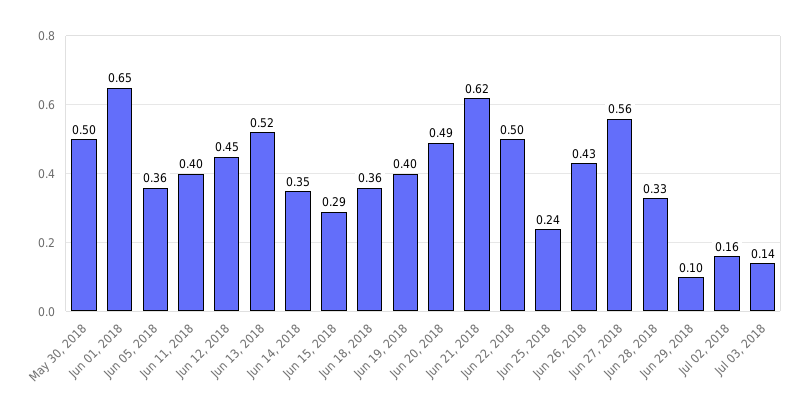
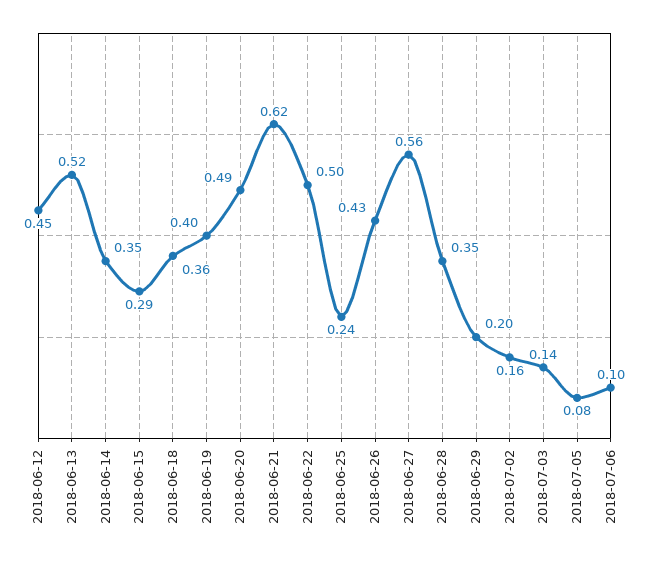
May 30, 2018: 0.5 -> none
Jun 01, 2018: 0.65 -> none
Jun 05, 2018: 0.36 -> none
Jun 11, 2018: 0.4 -> none
Jun 28, 2018: 0.33 -> 0.35
Jun 29, 2018: 0.1 -> 0.2
2018-07-05: none -> 0.08
2018-07-06: none -> 0.1

